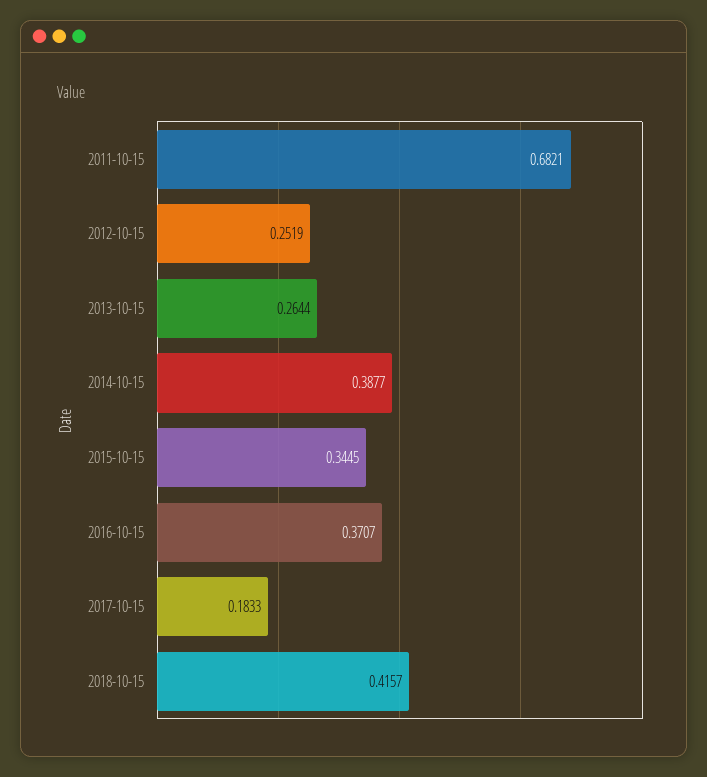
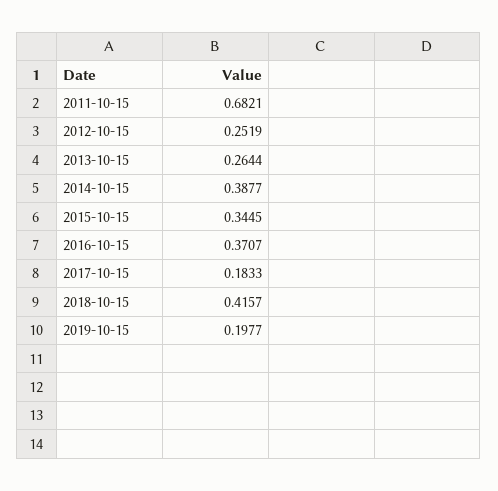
2019-10-15: none -> 0.1977

